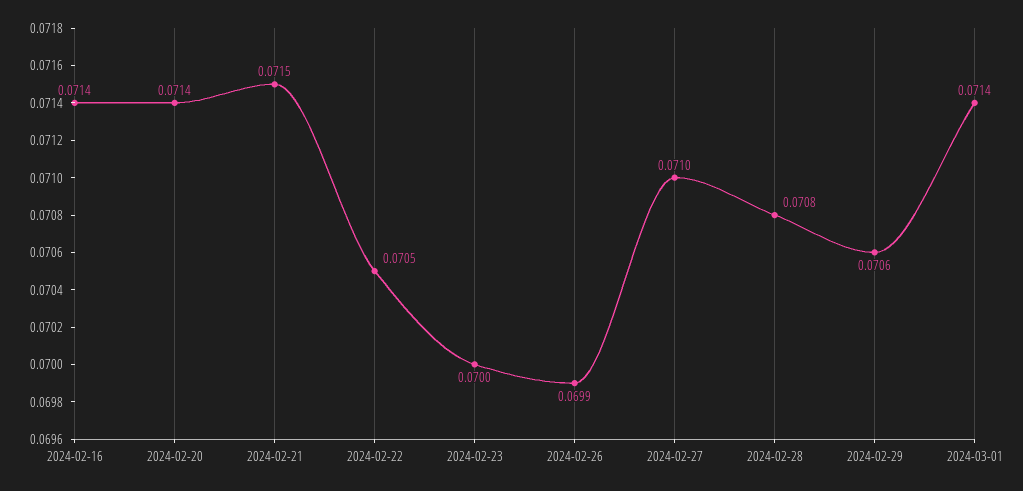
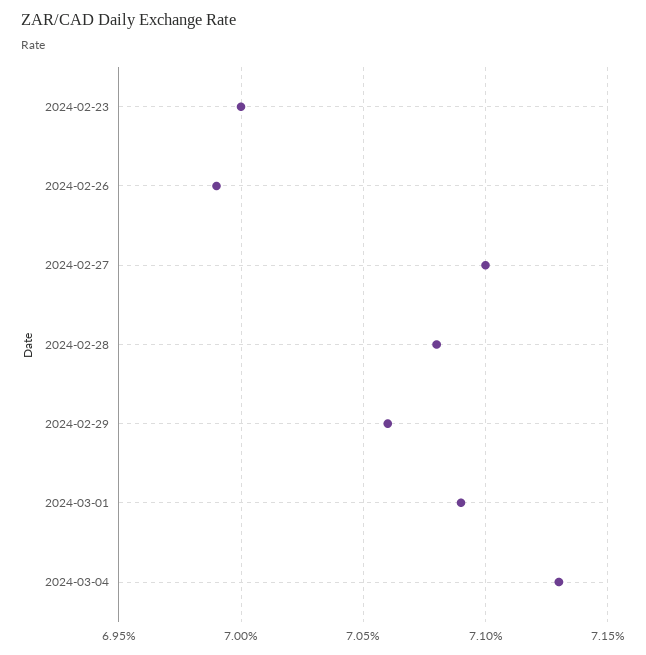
2024-02-16: 0.0714 -> none
2024-02-20: 0.0714 -> none
2024-02-21: 0.0715 -> none
2024-02-22: 0.0705 -> none
2024-03-01: 0.0714 -> 0.0709
2024-03-04: none -> 0.0713

